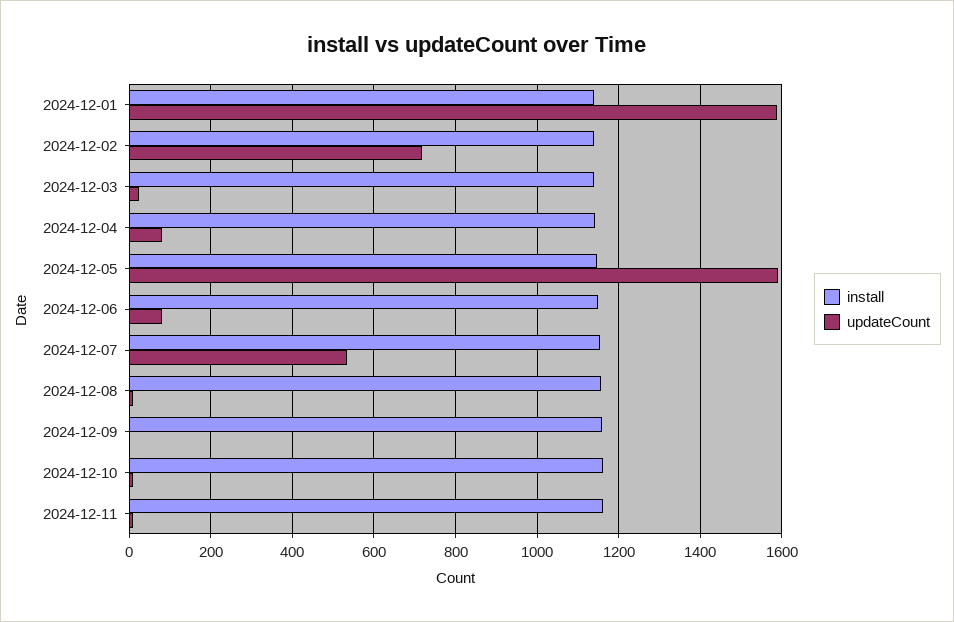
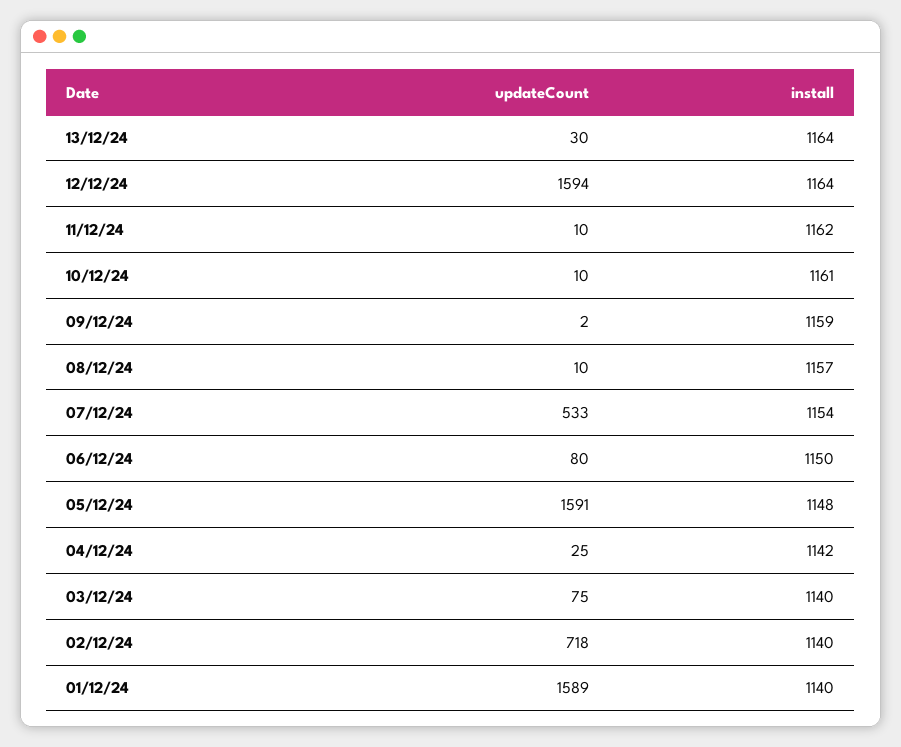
updateCount, 2024-12-03: 20 -> 75
updateCount, 2024-12-04: 80 -> 25
updateCount, 13/12/24: none -> 30
install, 13/12/24: none -> 1164
updateCount, 12/12/24: none -> 1594
install, 12/12/24: none -> 1164

